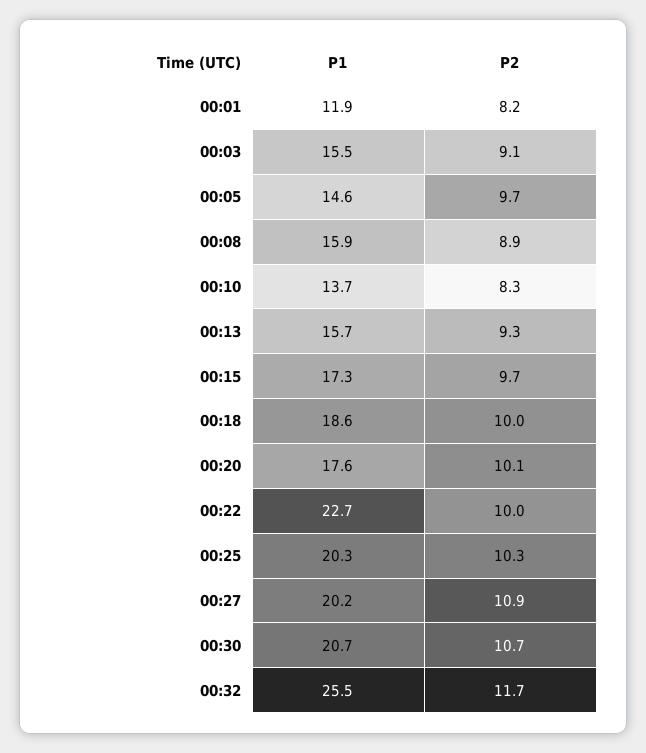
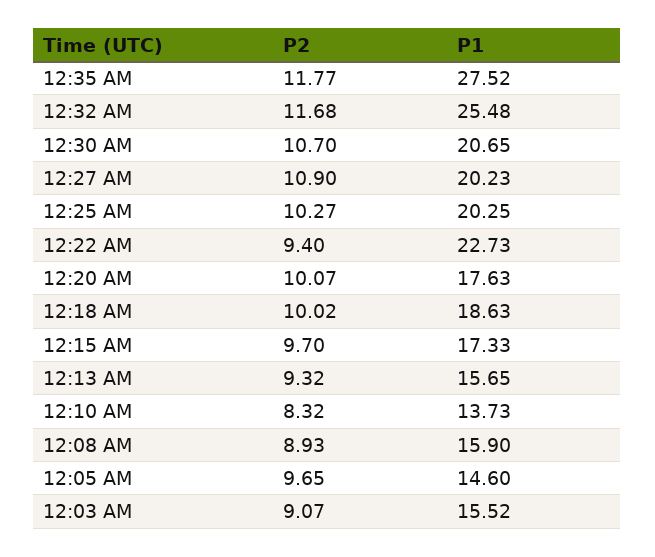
P1, 00:01: 11.9 -> none
P2, 00:01: 8.2 -> none
P2, 00:22: 10 -> 9.4
P2, 12:35 AM: none -> 11.77
P1, 12:35 AM: none -> 27.52

